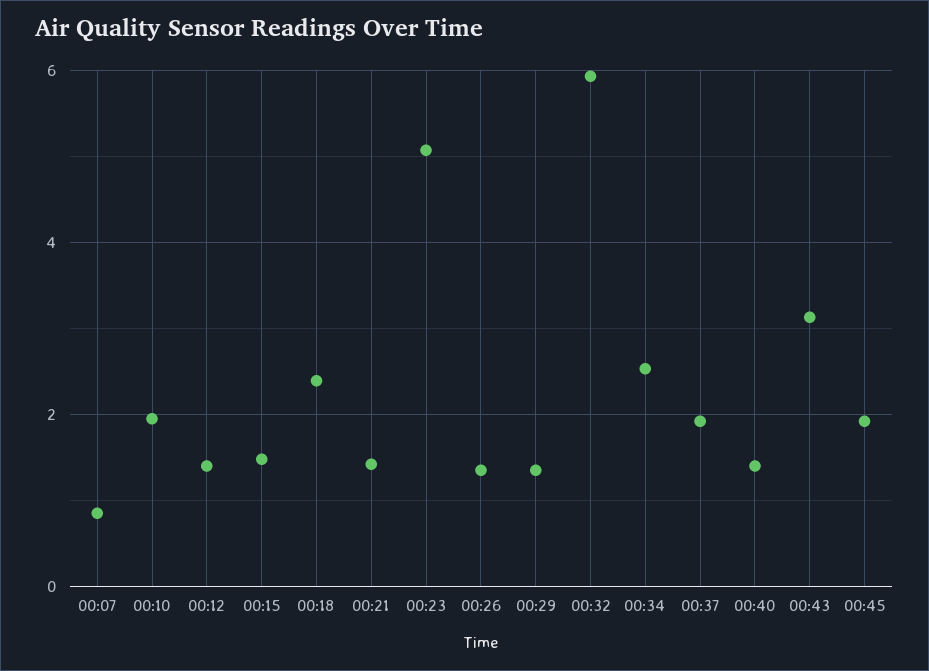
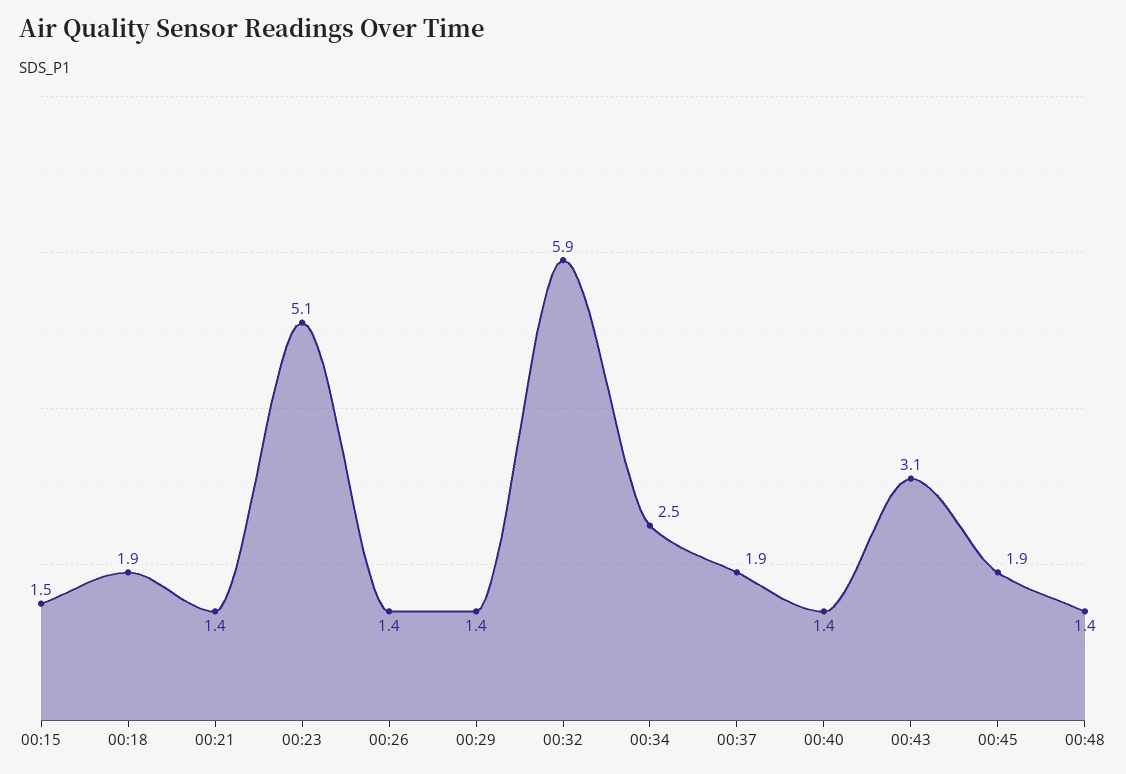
00:07: 0.8 -> none
00:10: 2 -> none
00:12: 1.4 -> none
00:18: 2.4 -> 1.9
00:48: none -> 1.4

